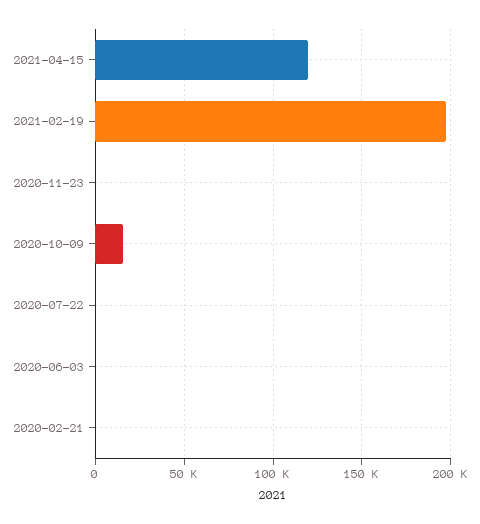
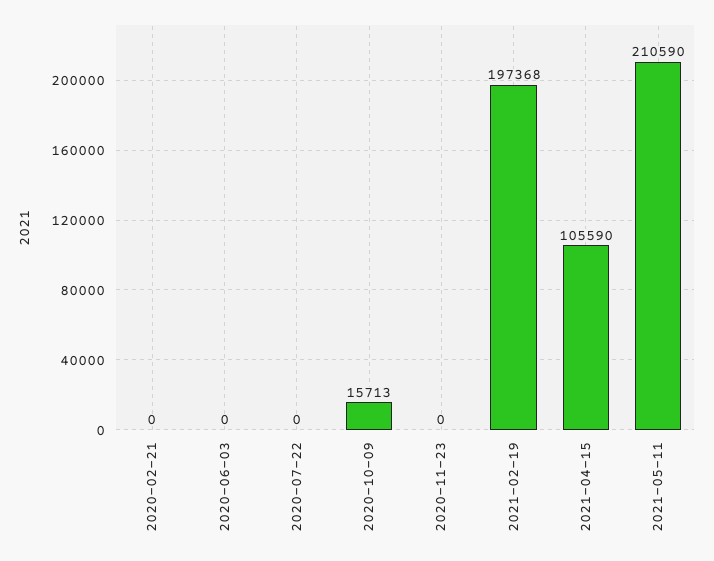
2021-04-15: 120000 -> 105590
2021-05-11: none -> 210590

